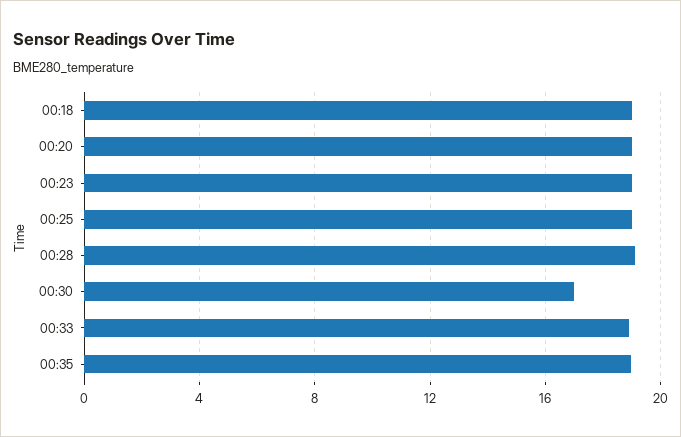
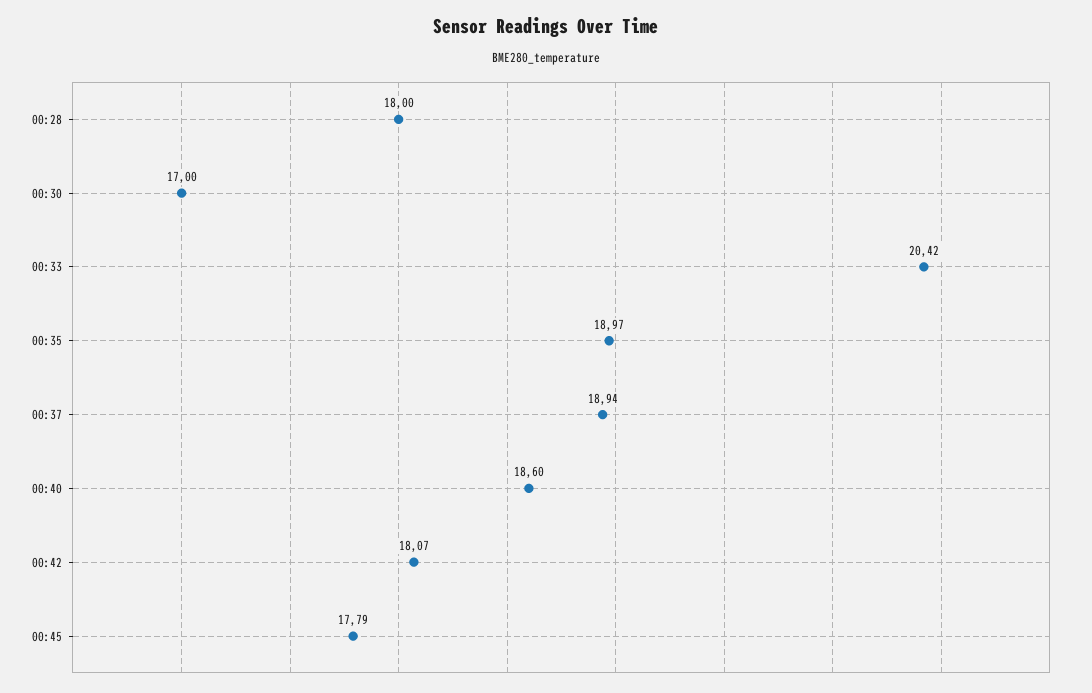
00:18: 19 -> none
00:20: 19 -> none
00:23: 19 -> none
00:25: 19 -> none
00:28: 19 -> 18
00:33: 19 -> 20.42
00:37: none -> 18.94
00:40: none -> 18.6
00:42: none -> 18.07
00:45: none -> 17.79

